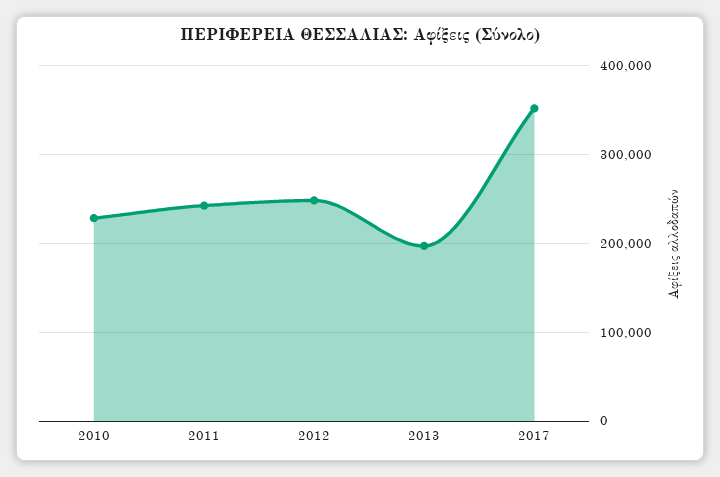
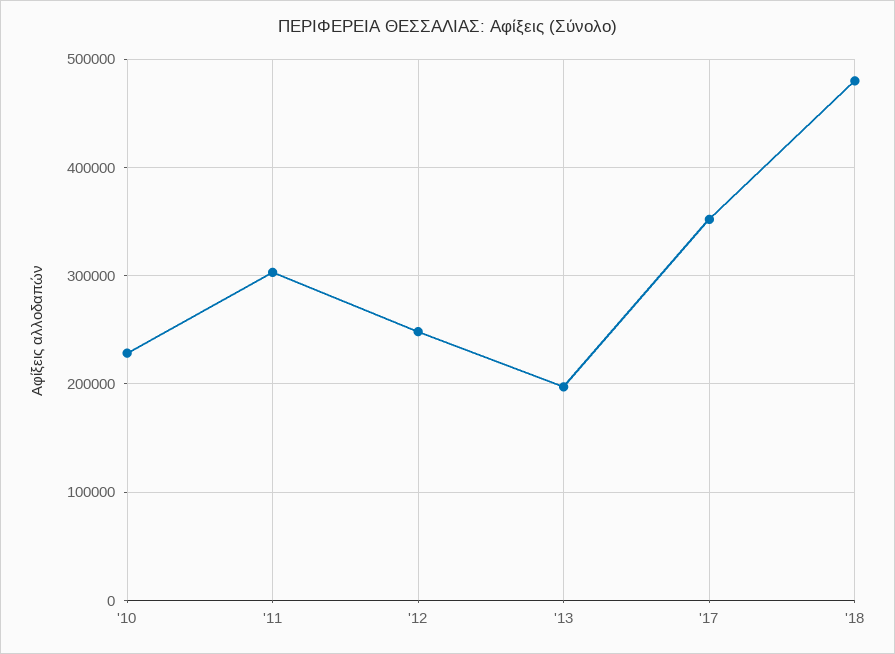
2011: 240000 -> 300000
'18: none -> 480000

